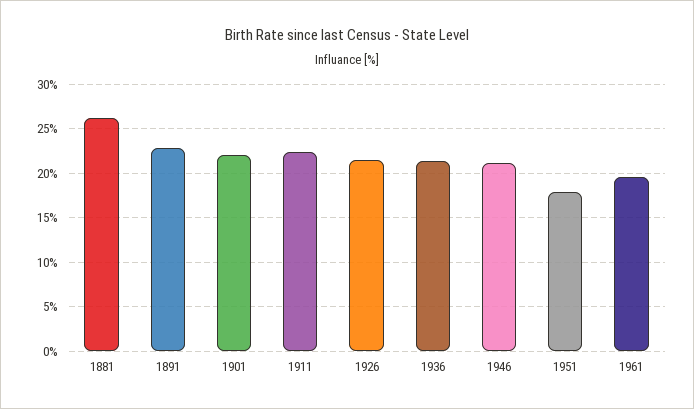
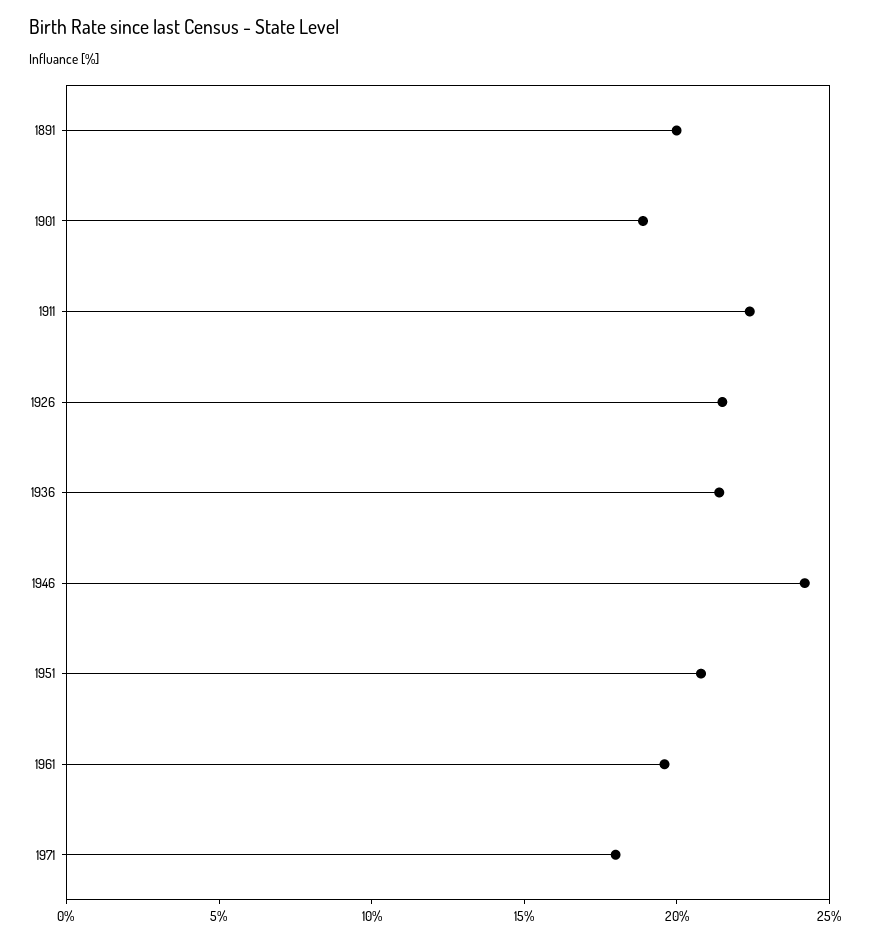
1881: 26 -> none
1891: 23 -> 20
1901: 22 -> 19
1946: 21 -> 24
1951: 18 -> 21
1971: none -> 18

